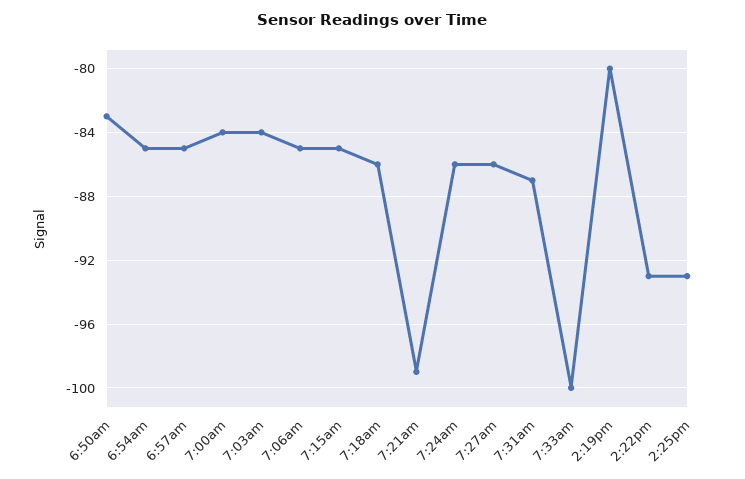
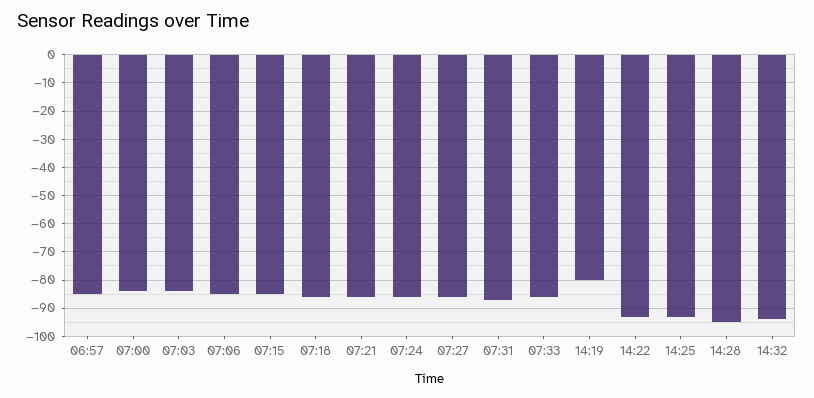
6:50am: -83 -> none
6:54am: -85 -> none
7:21am: -99 -> -85
7:33am: -100 -> -85
14:28: none -> -95
14:32: none -> -95

